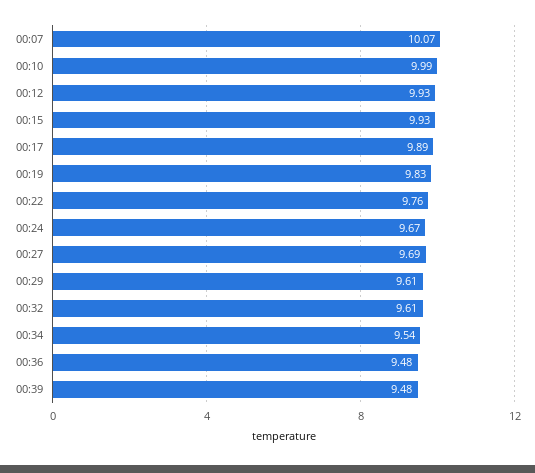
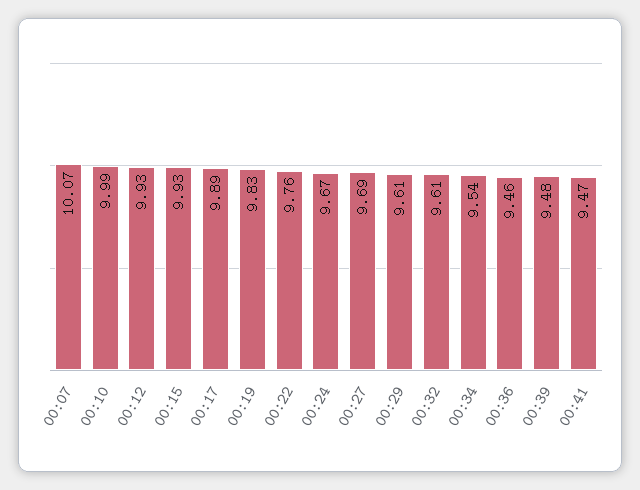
00:36: 9.48 -> 9.46
00:41: none -> 9.47

